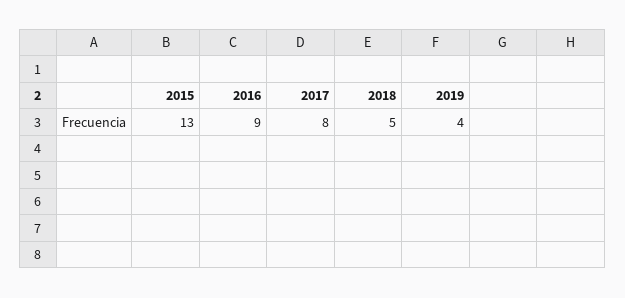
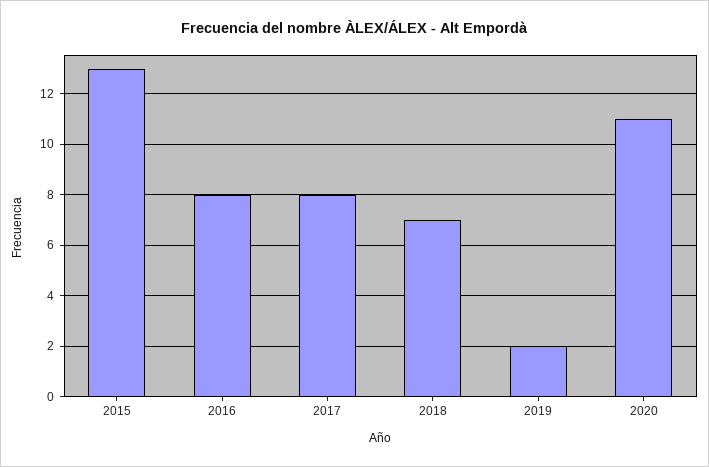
2016: 9 -> 8
2018: 5 -> 7
2019: 4 -> 2
2020: none -> 11

